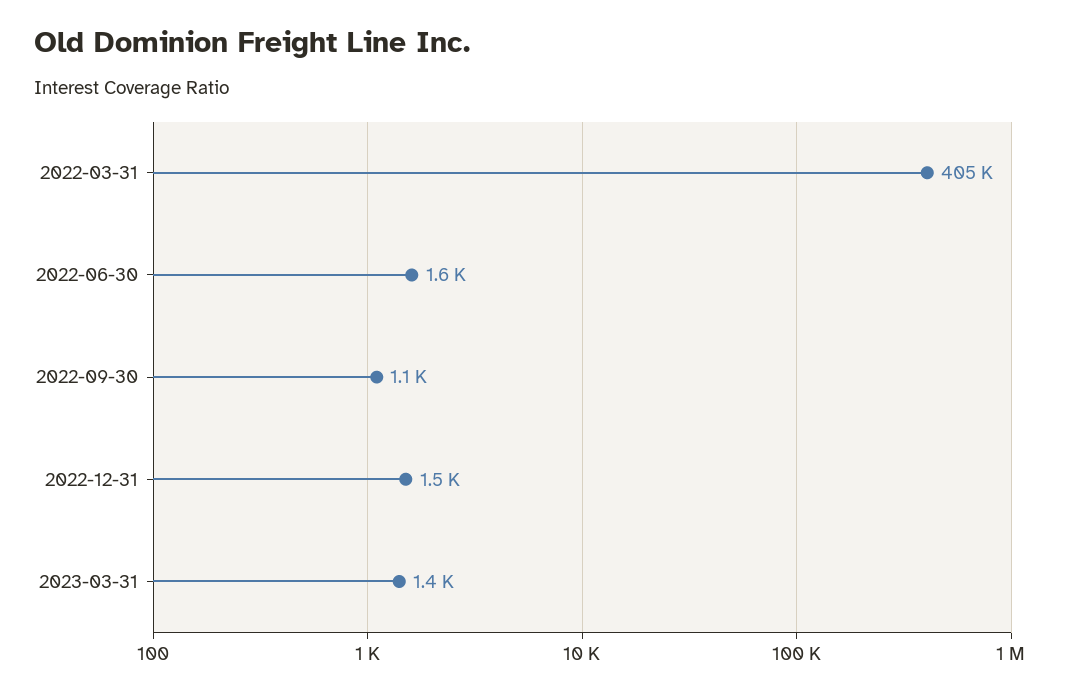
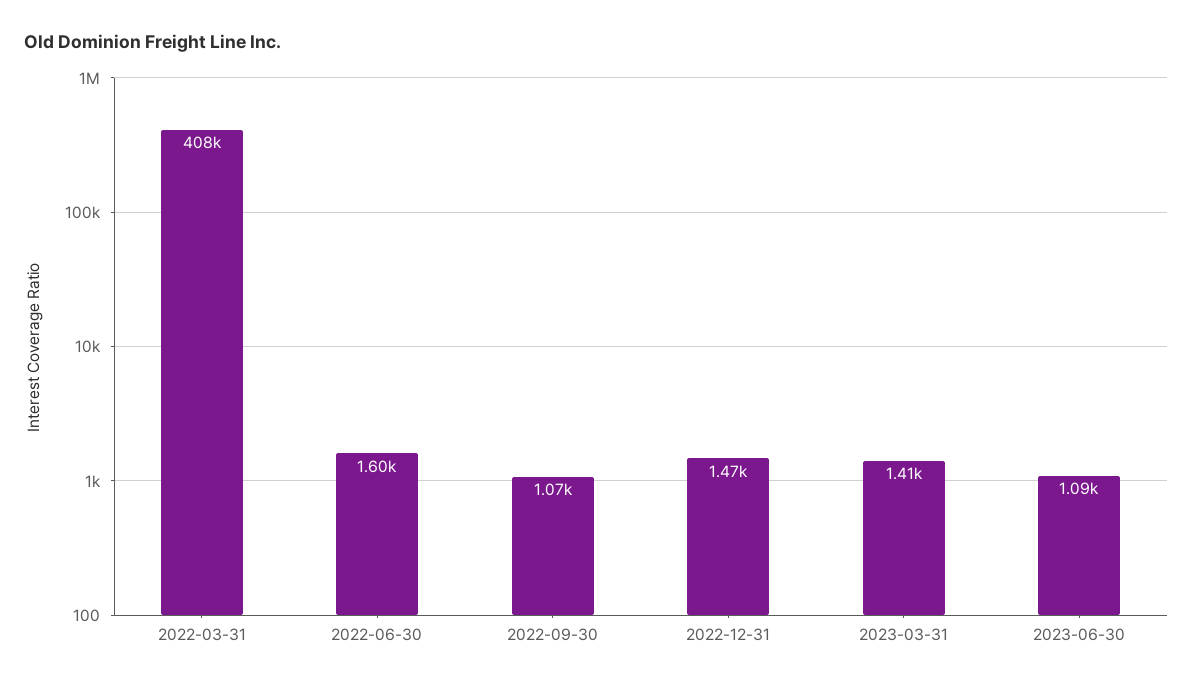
2022-03-31: 405000 -> 408000
2023-06-30: none -> 1090

